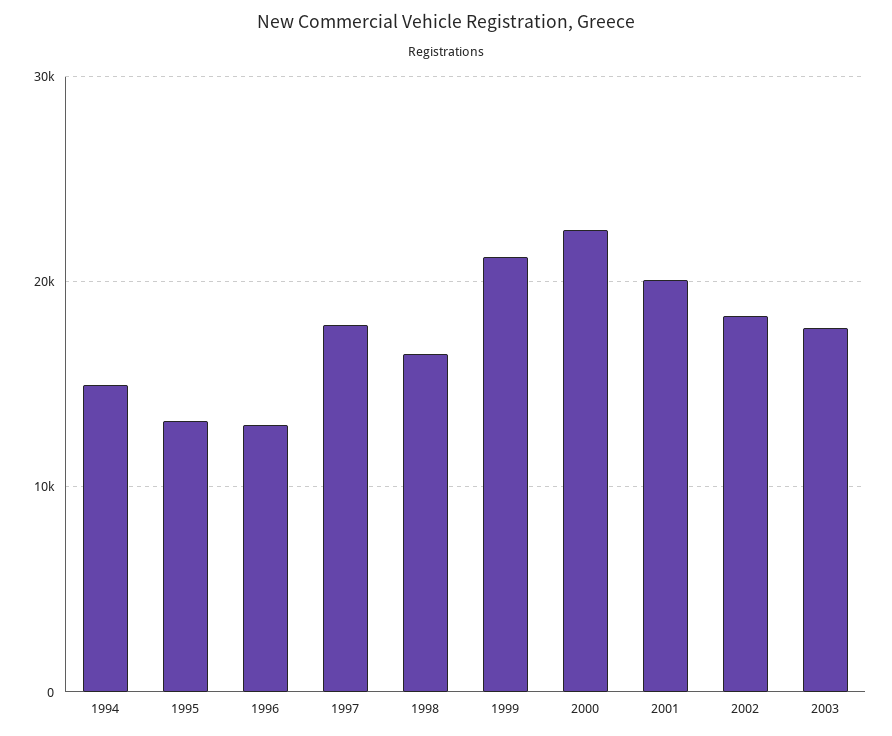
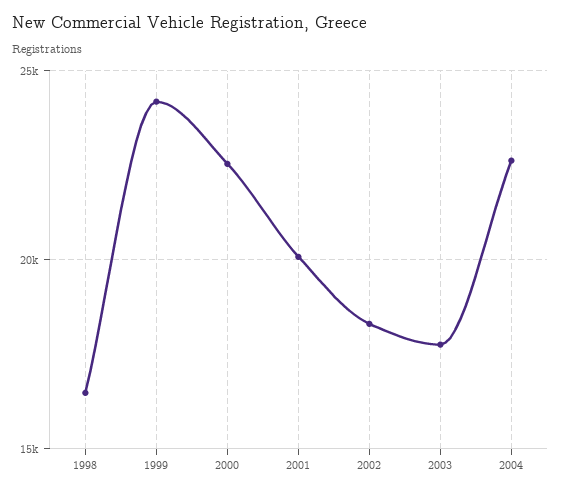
1994: 15000 -> none
1995: 13000 -> none
1996: 13000 -> none
1997: 18000 -> none
1999: 21000 -> 24000
2004: none -> 22500

